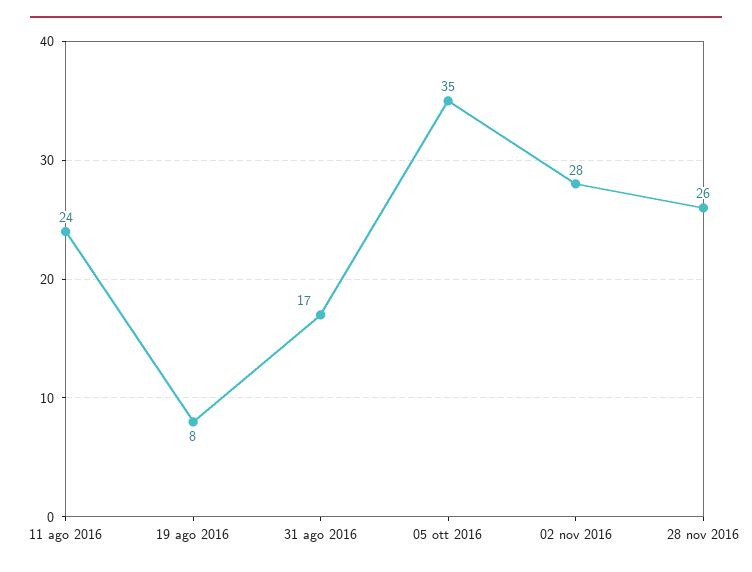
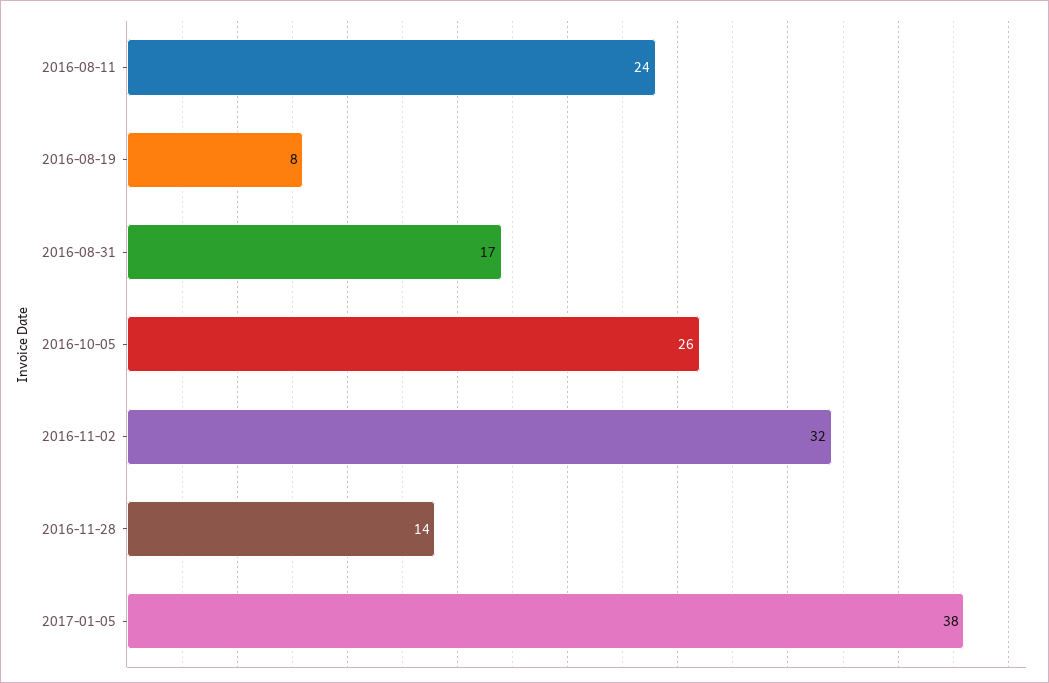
05 ott 2016: 35 -> 26
02 nov 2016: 28 -> 32
28 nov 2016: 26 -> 14
2017-01-05: none -> 38

